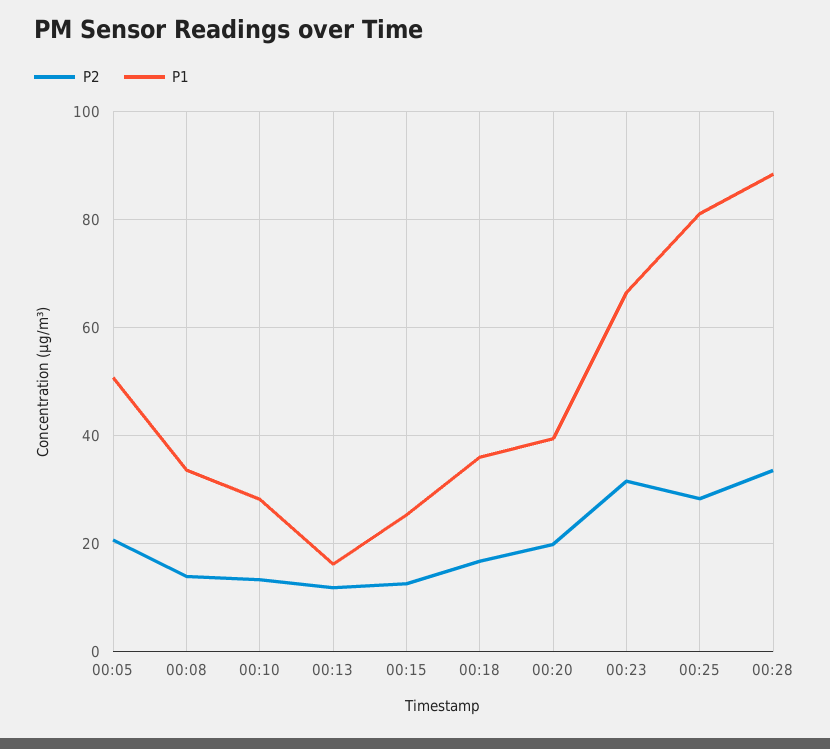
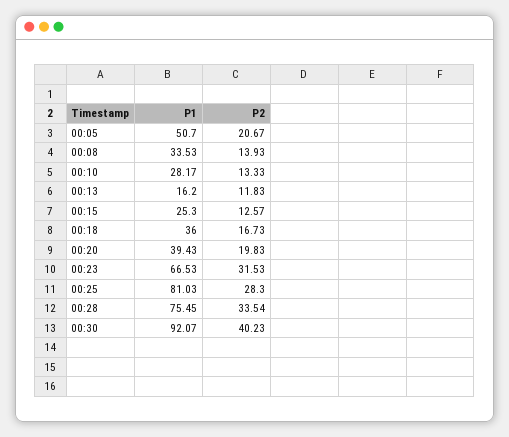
P1, 00:28: 88 -> 75.45
P1, 00:30: none -> 92.07
P2, 00:30: none -> 40.23

